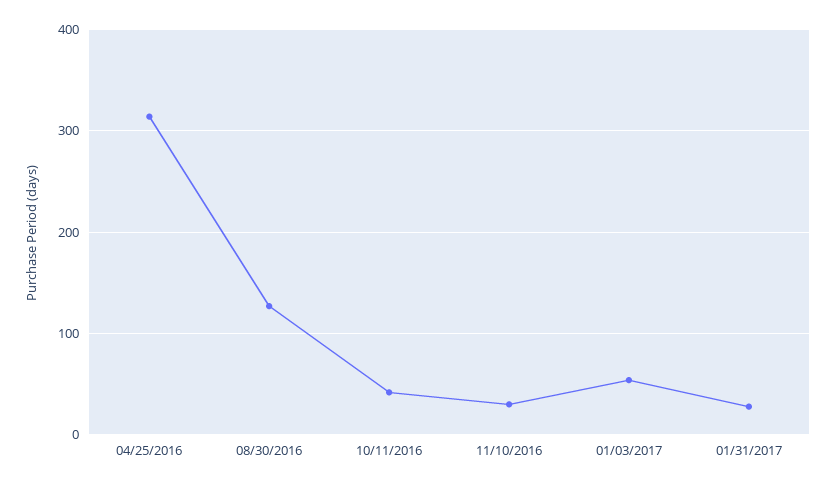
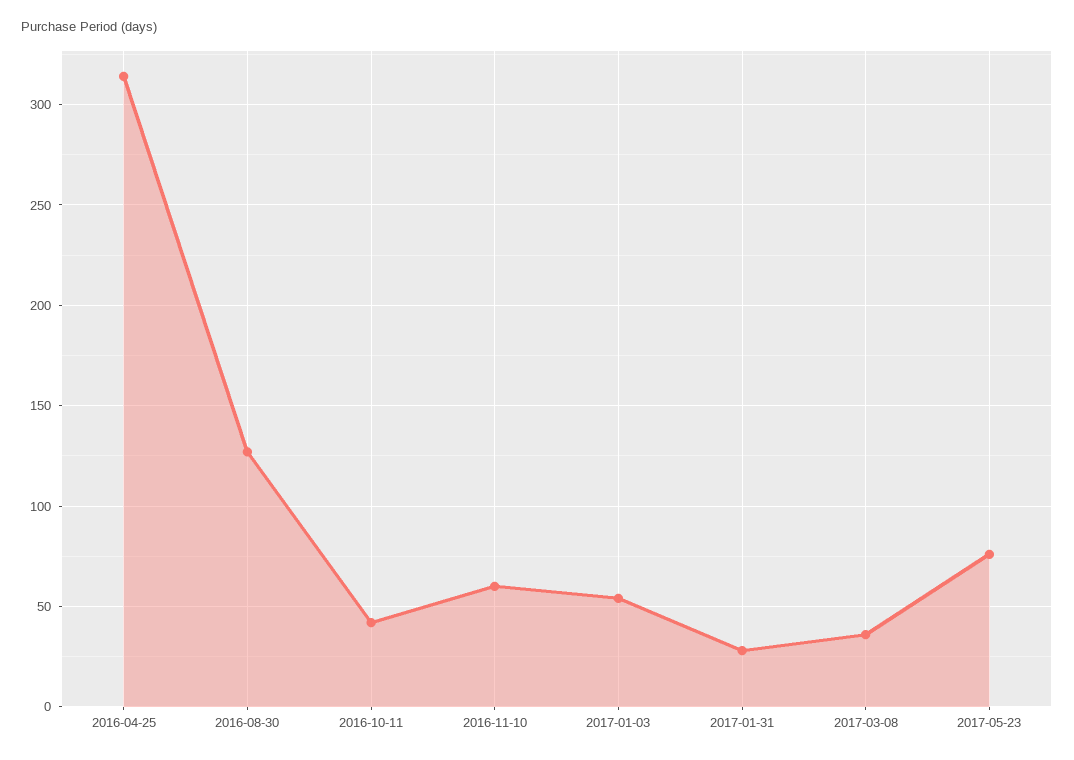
11/10/2016: 30 -> 60
2017-03-08: none -> 35
2017-05-23: none -> 75

